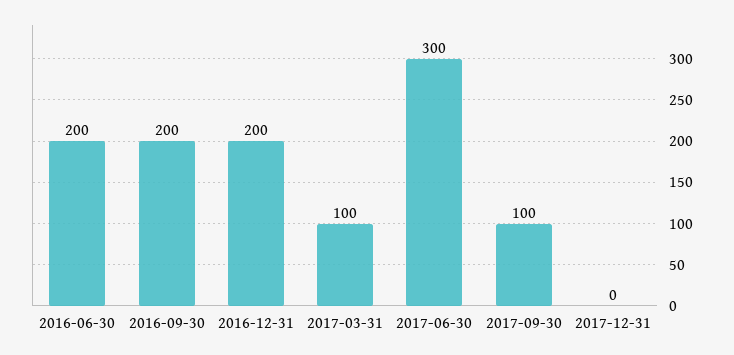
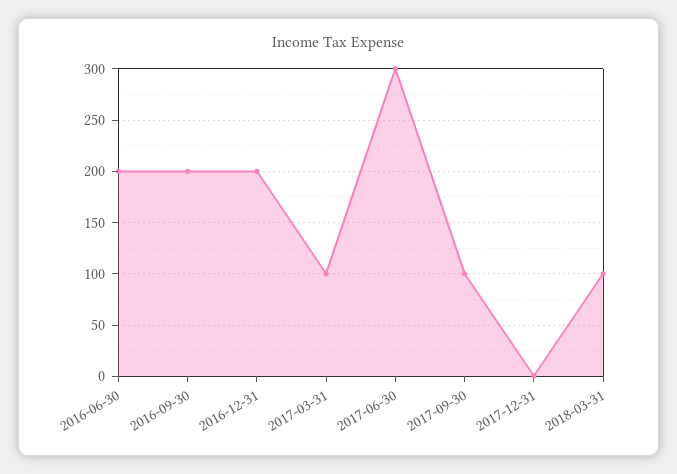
2018-03-31: none -> 100

